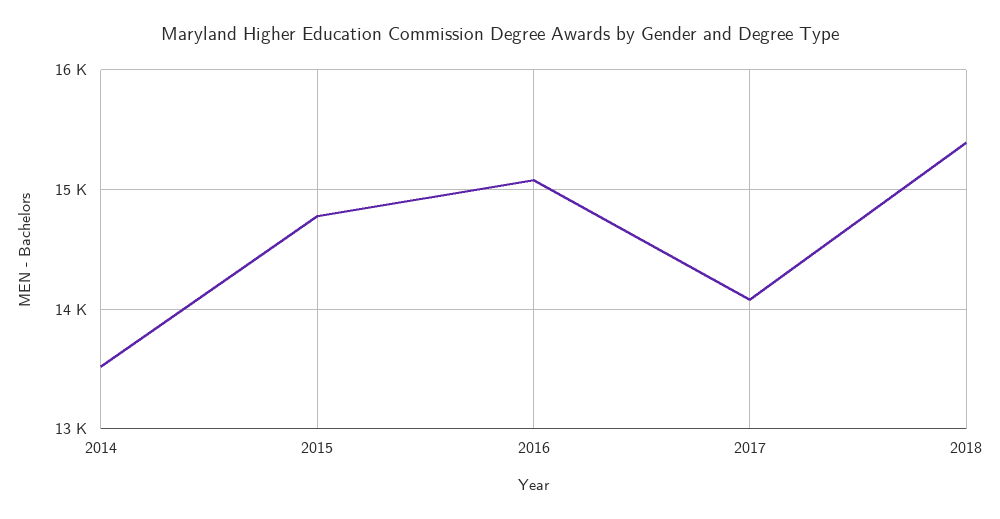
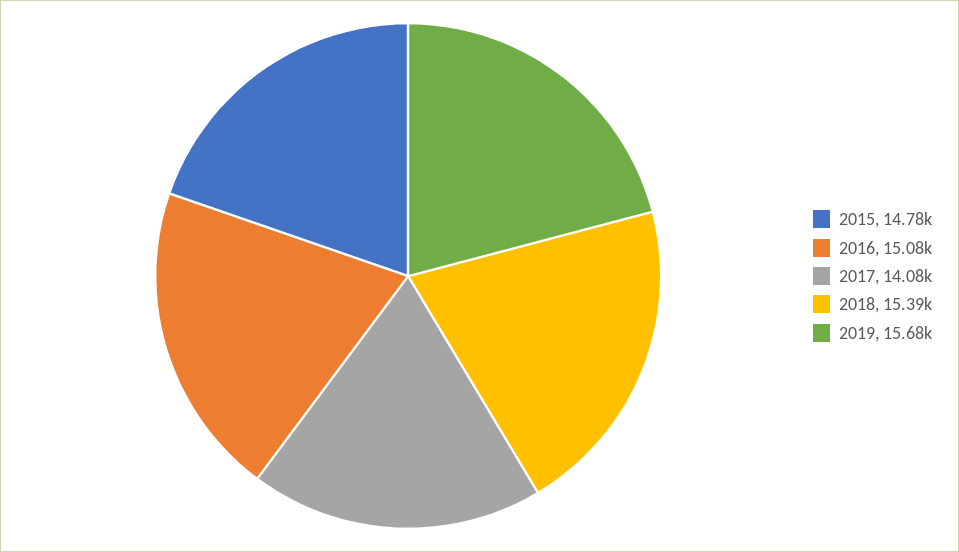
2014: 13500 -> none
2019: none -> 15680

